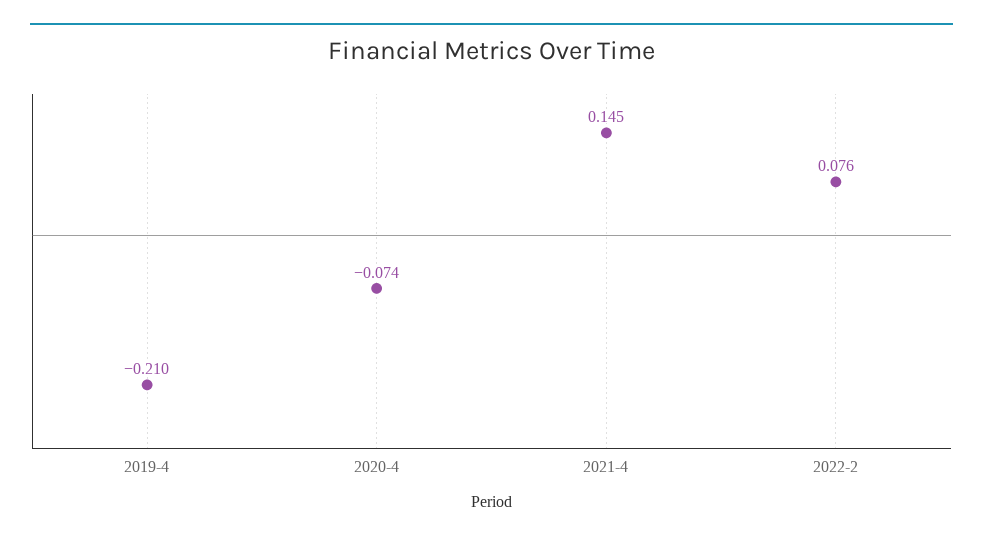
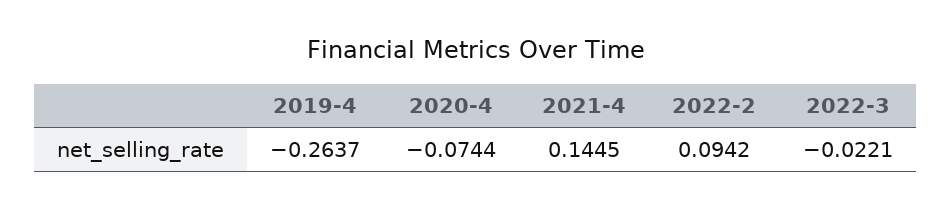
2019-4: -0.21 -> -0.2637
2022-2: 0.076 -> 0.0942
2022-3: none -> -0.0221

